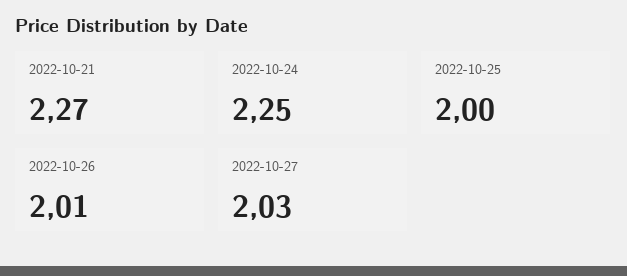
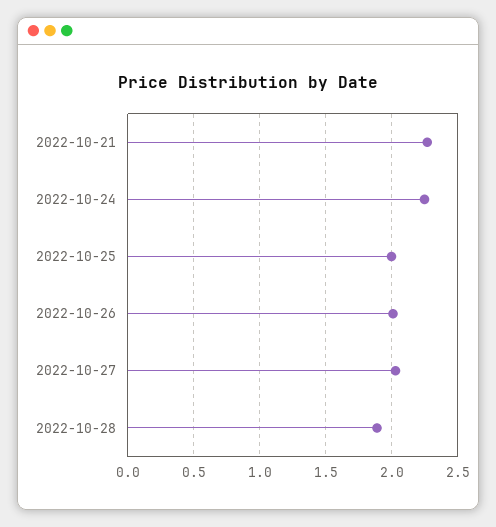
2022-10-28: none -> 1.9

